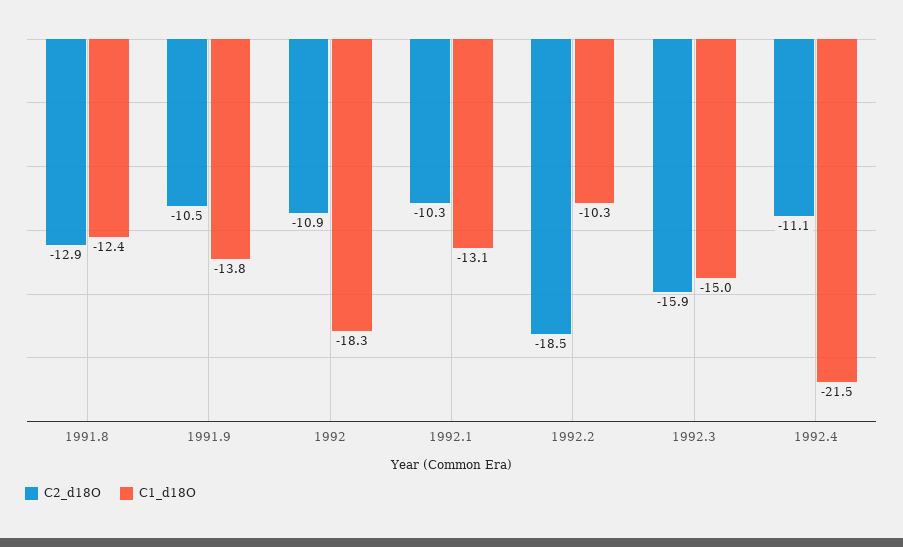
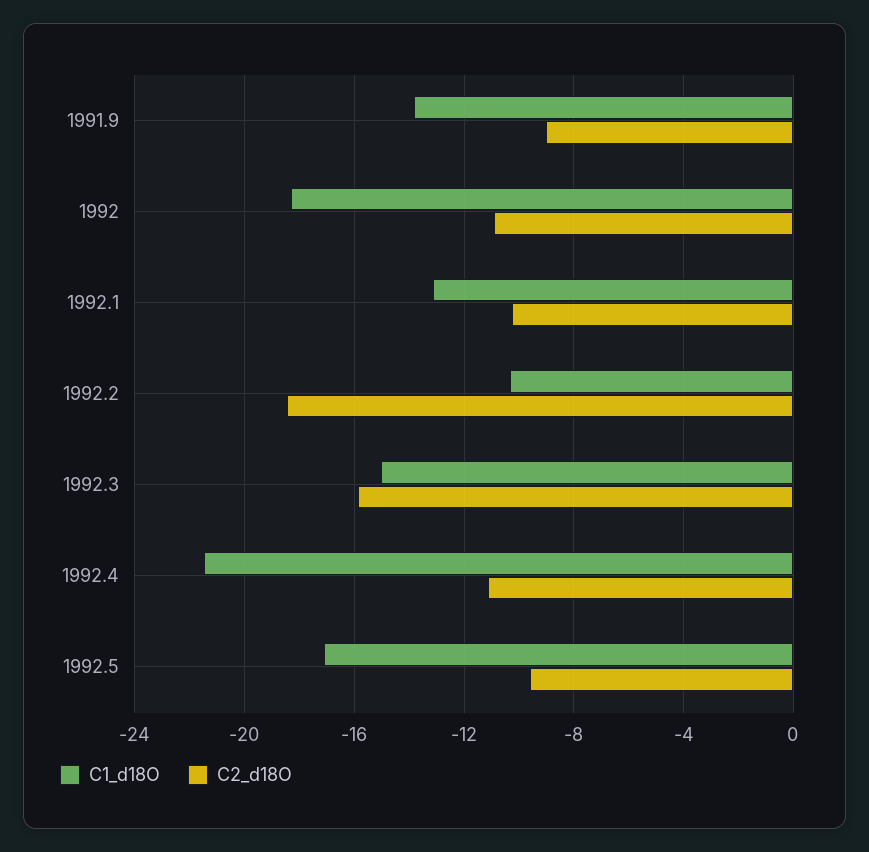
C2_d18O, 1991.8: -12.9 -> none
C1_d18O, 1991.8: -12.4 -> none
C2_d18O, 1991.9: -10.5 -> -9
C1_d18O, 1992.5: none -> -17
C2_d18O, 1992.5: none -> -9.5

